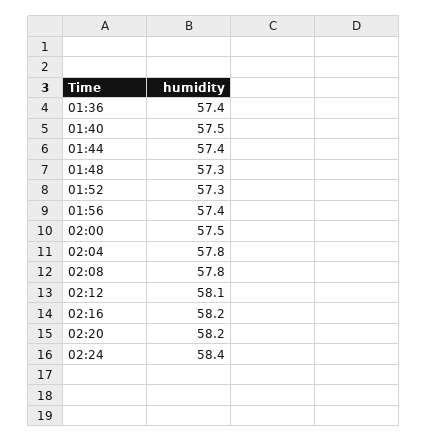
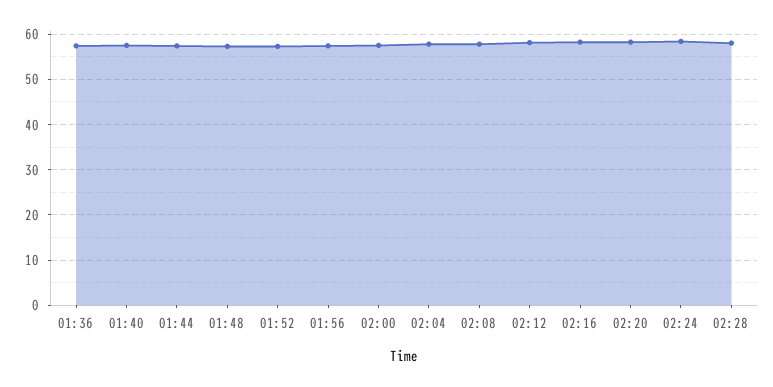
02:28: none -> 58

